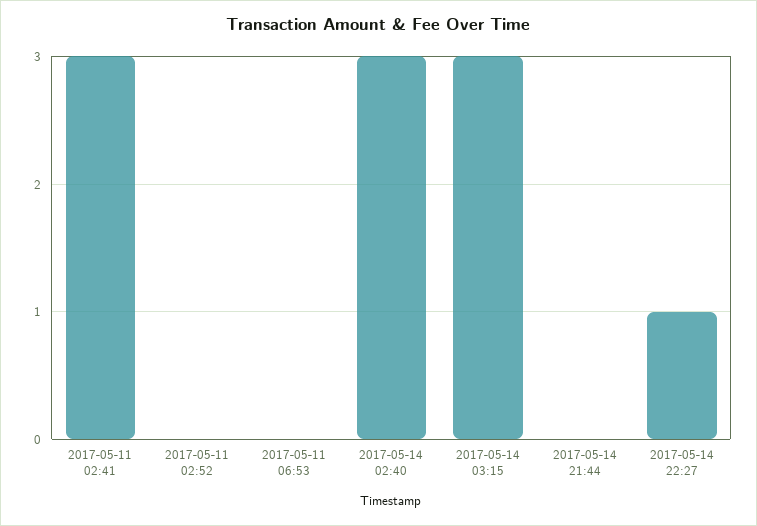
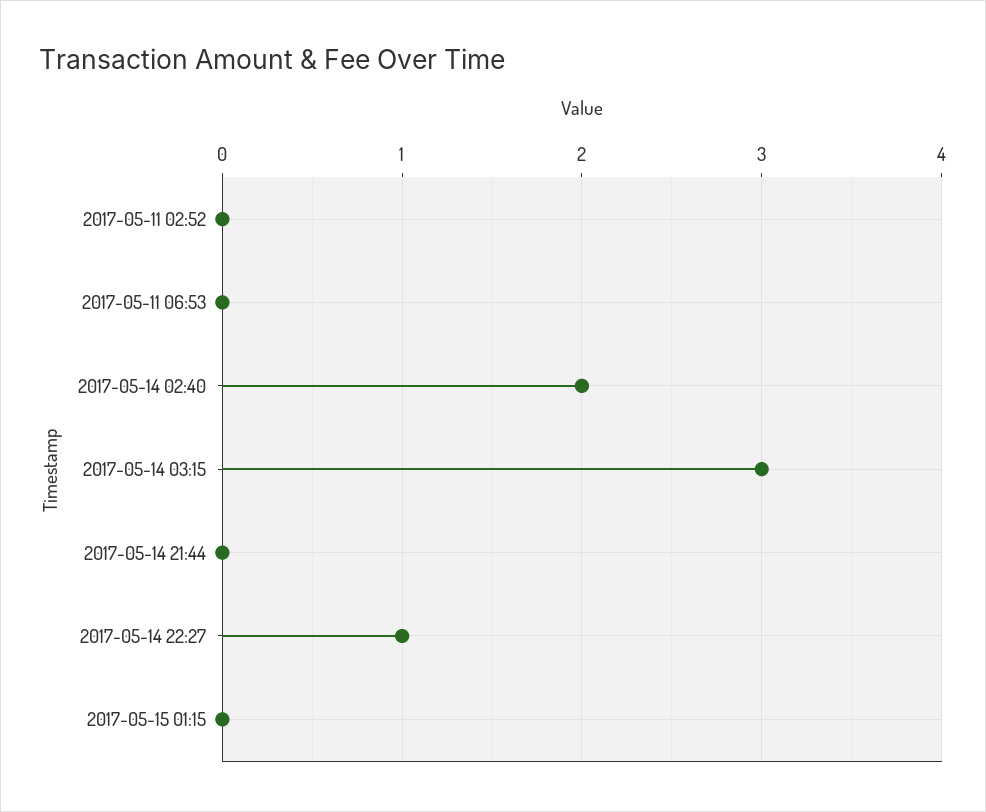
2017-05-11 02:41: 3 -> none
2017-05-14 02:40: 3 -> 2
2017-05-15 01:15: none -> 0

